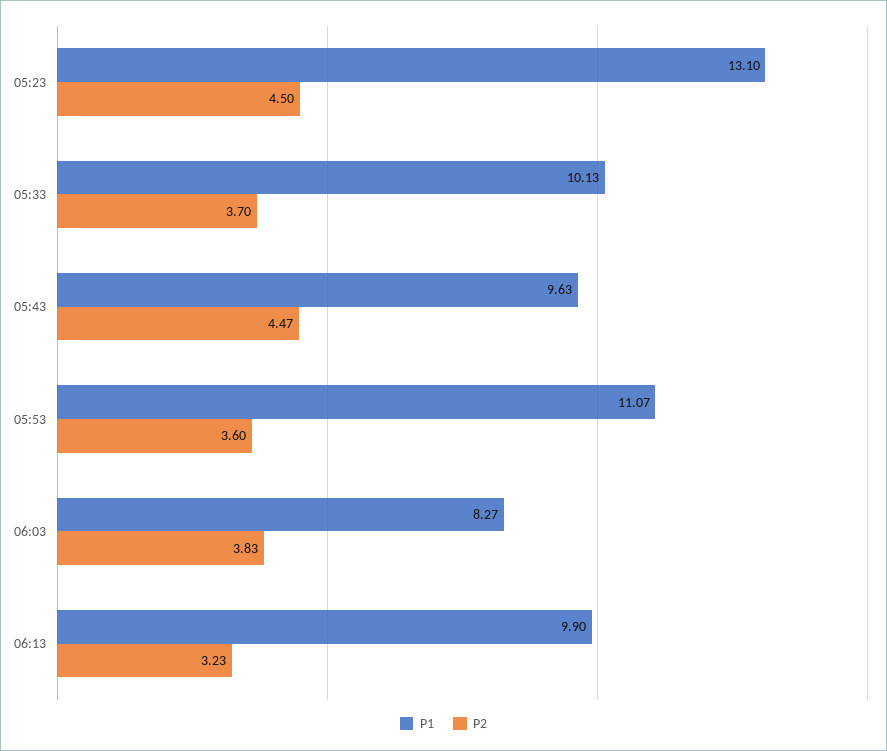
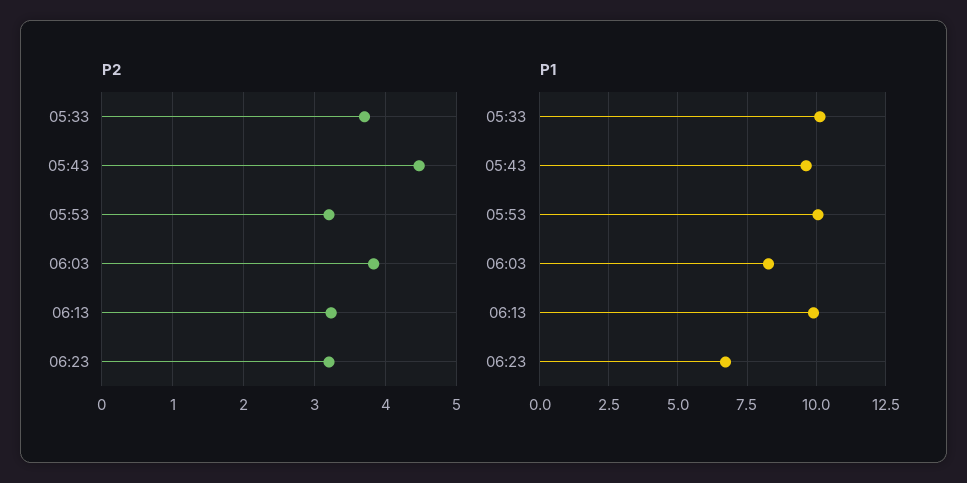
P1, 05:23: 13.1 -> none
P2, 05:23: 4.5 -> none
P1, 05:53: 11.07 -> 10
P2, 05:53: 3.6 -> 3.2
P2, 06:23: none -> 3.2
P1, 06:23: none -> 6.75

